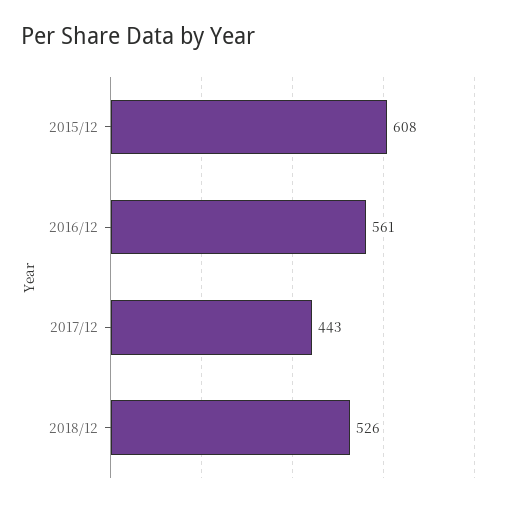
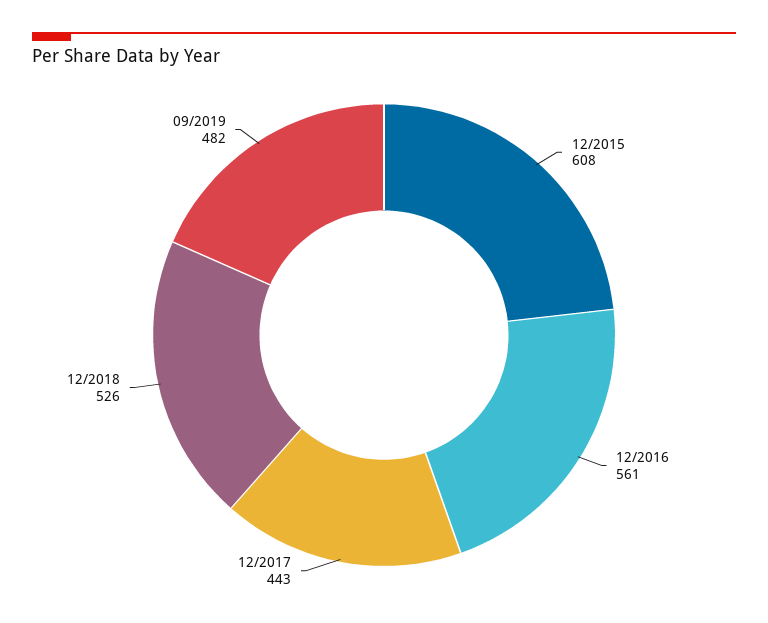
09/2019: none -> 482

